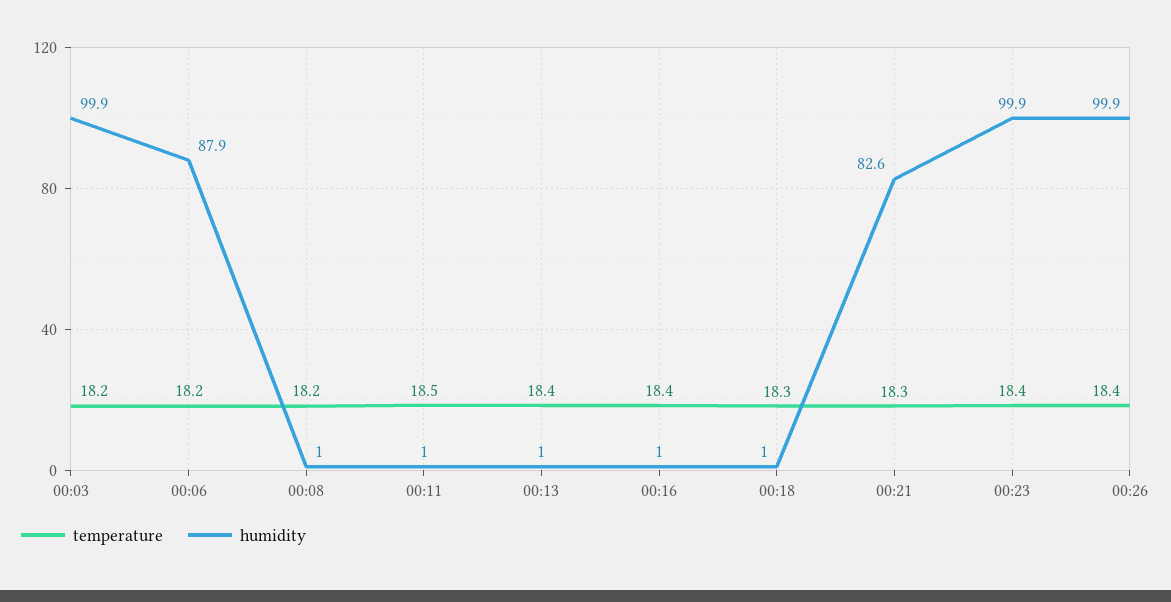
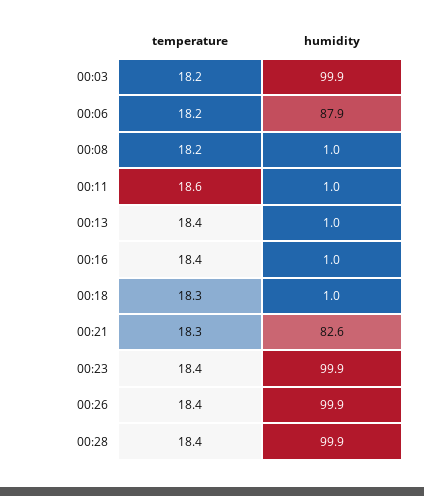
temperature, 00:11: 18.5 -> 18.6
temperature, 00:28: none -> 18.4
humidity, 00:28: none -> 99.9

